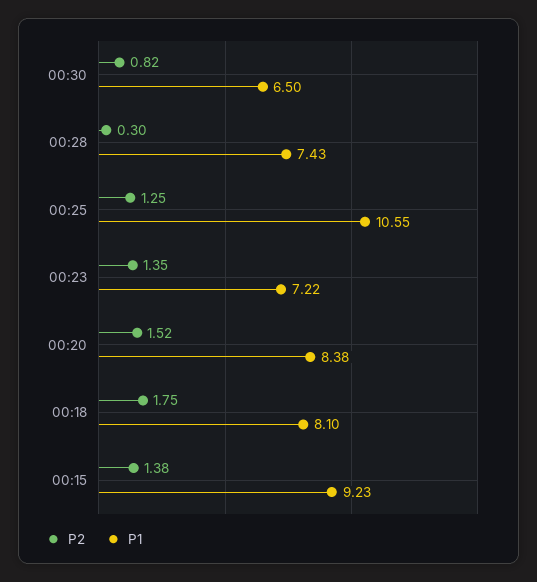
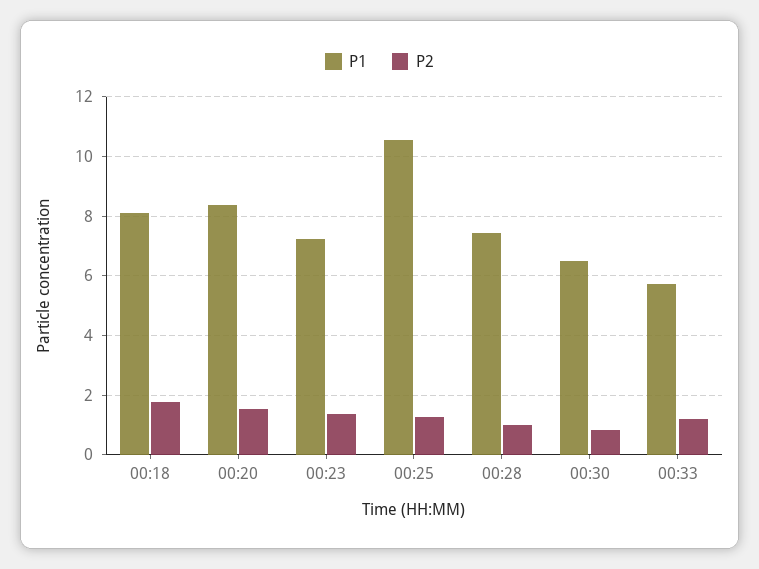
P2, 00:28: 0.3 -> 1
P2, 00:15: 1.38 -> none
P1, 00:15: 9.23 -> none
P1, 00:33: none -> 5.75
P2, 00:33: none -> 1.25

